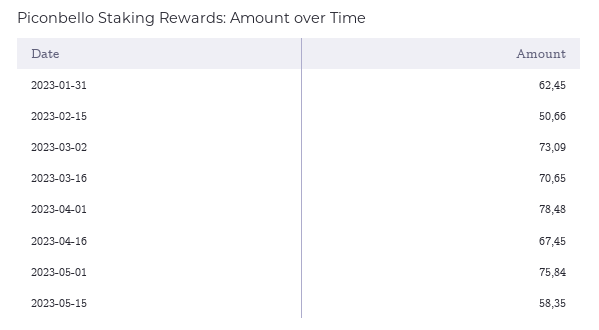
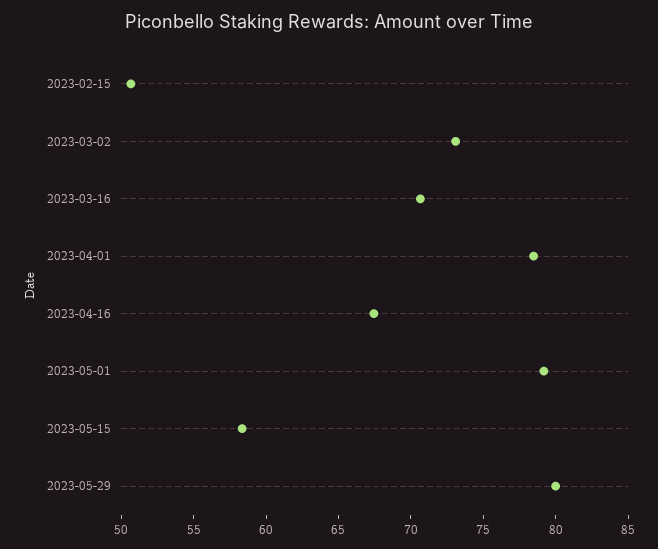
2023-01-31: 62.45 -> none
2023-05-01: 75.84 -> 79
2023-05-29: none -> 80

